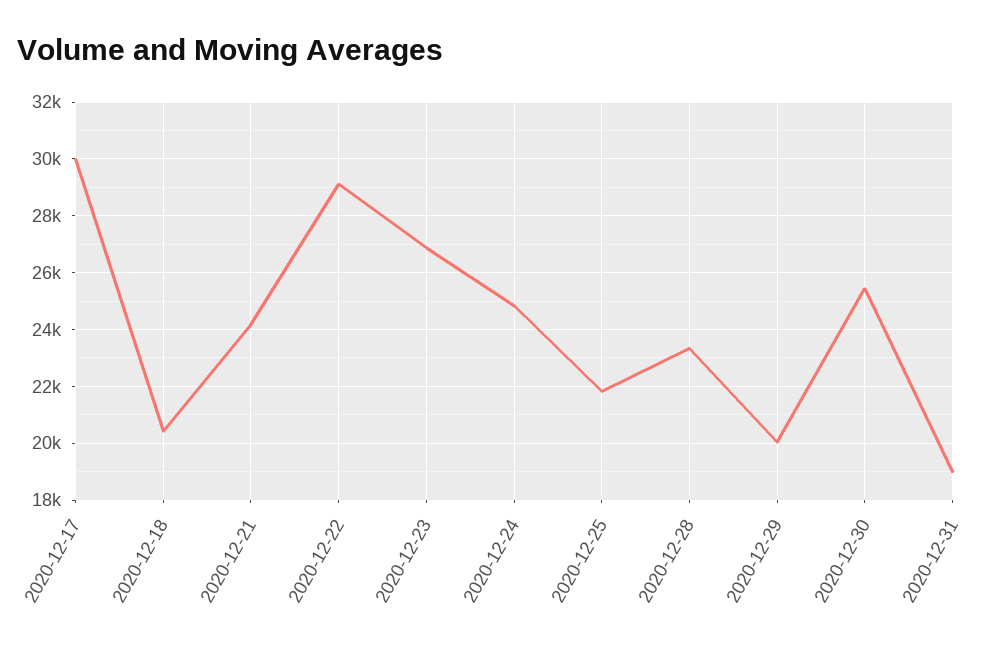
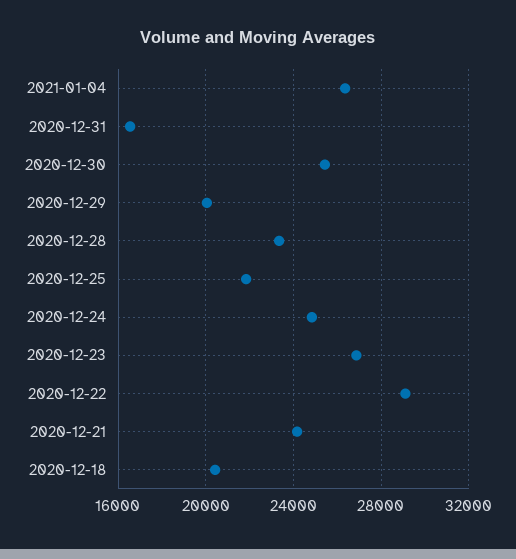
2020-12-17: 30000 -> none
2020-12-31: 19000 -> 16500
2021-01-04: none -> 26500

